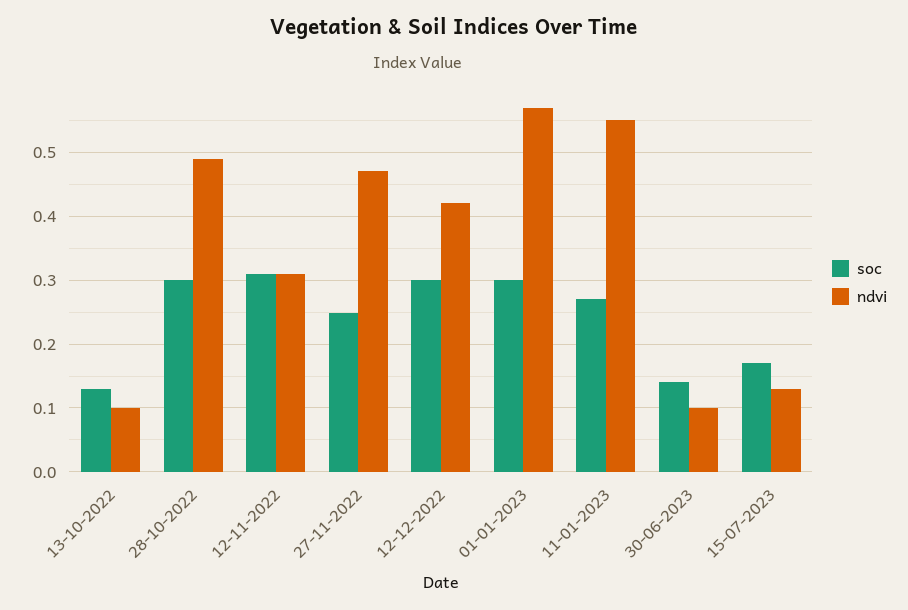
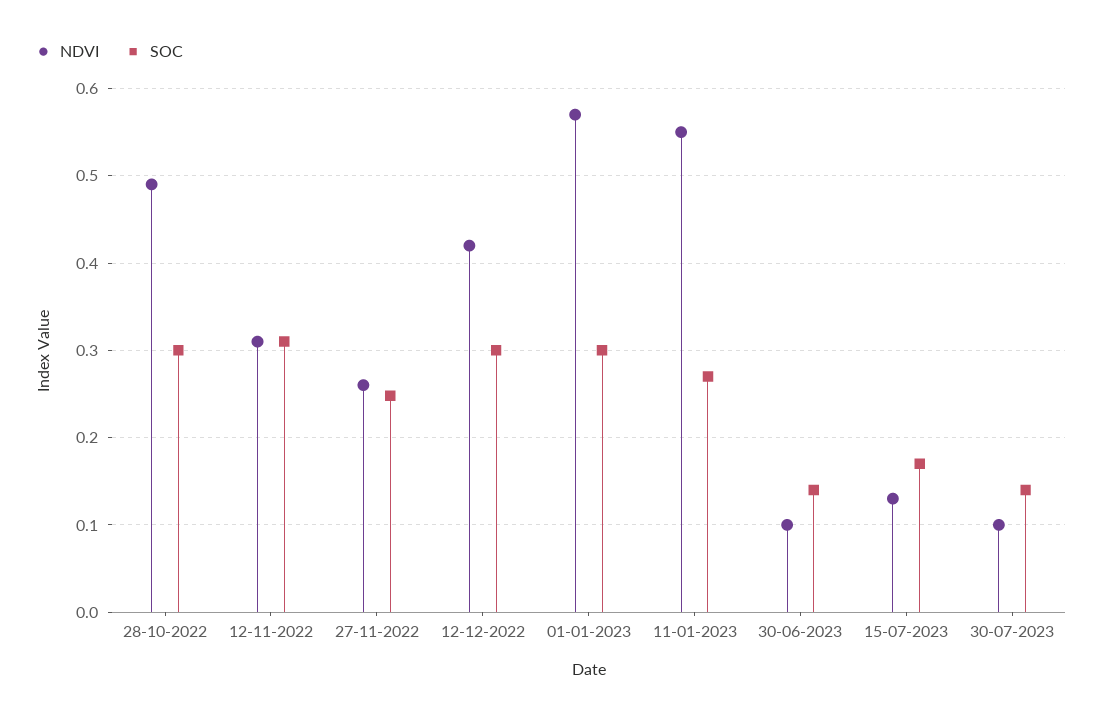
soc, 13-10-2022: 0.13 -> none
ndvi, 13-10-2022: 0.1 -> none
ndvi, 27-11-2022: 0.47 -> 0.26
ndvi, 30-07-2023: none -> 0.1
soc, 30-07-2023: none -> 0.14

